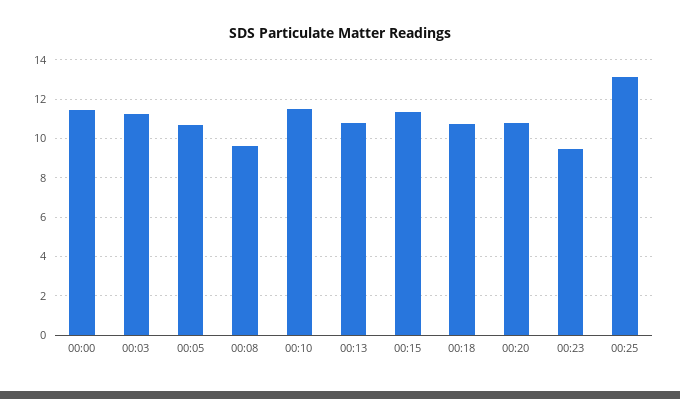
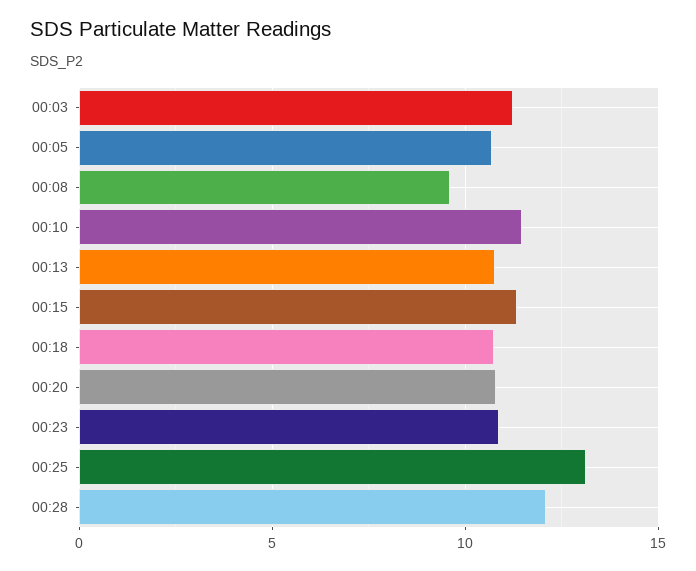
00:00: 11.5 -> none
00:23: 9.5 -> 11
00:28: none -> 12

